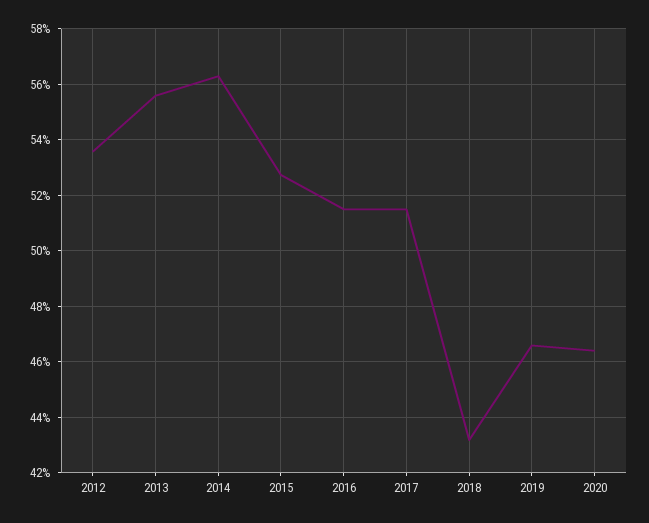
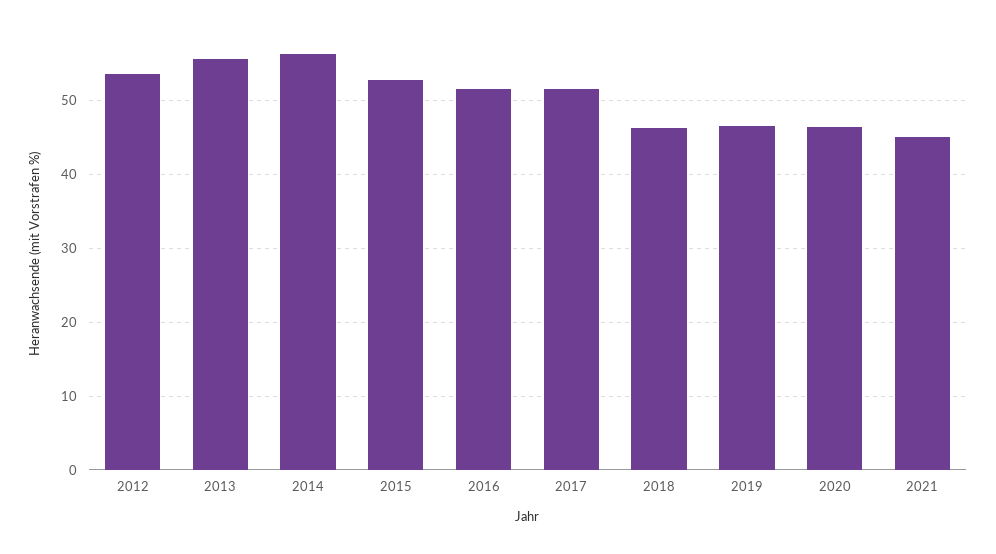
2018: 43.25 -> 46
2021: none -> 45

